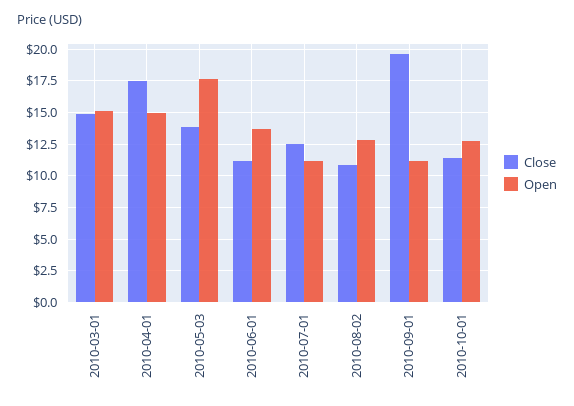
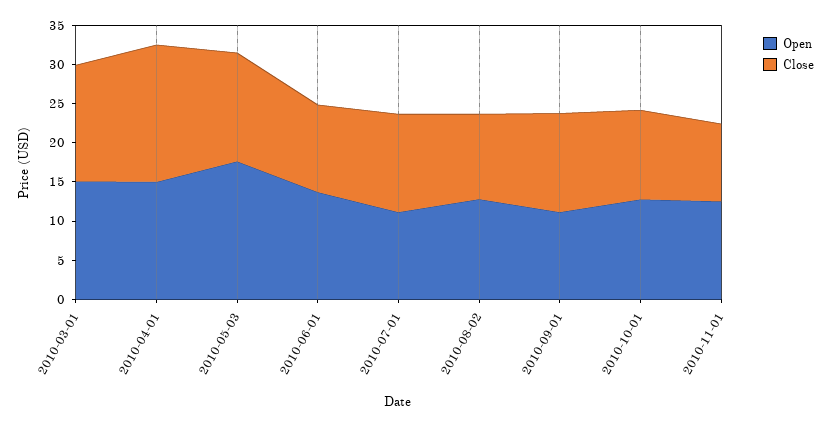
Close, 2010-09-01: 19.5 -> 12.5
Open, 2010-11-01: none -> 12.5
Close, 2010-11-01: none -> 10

